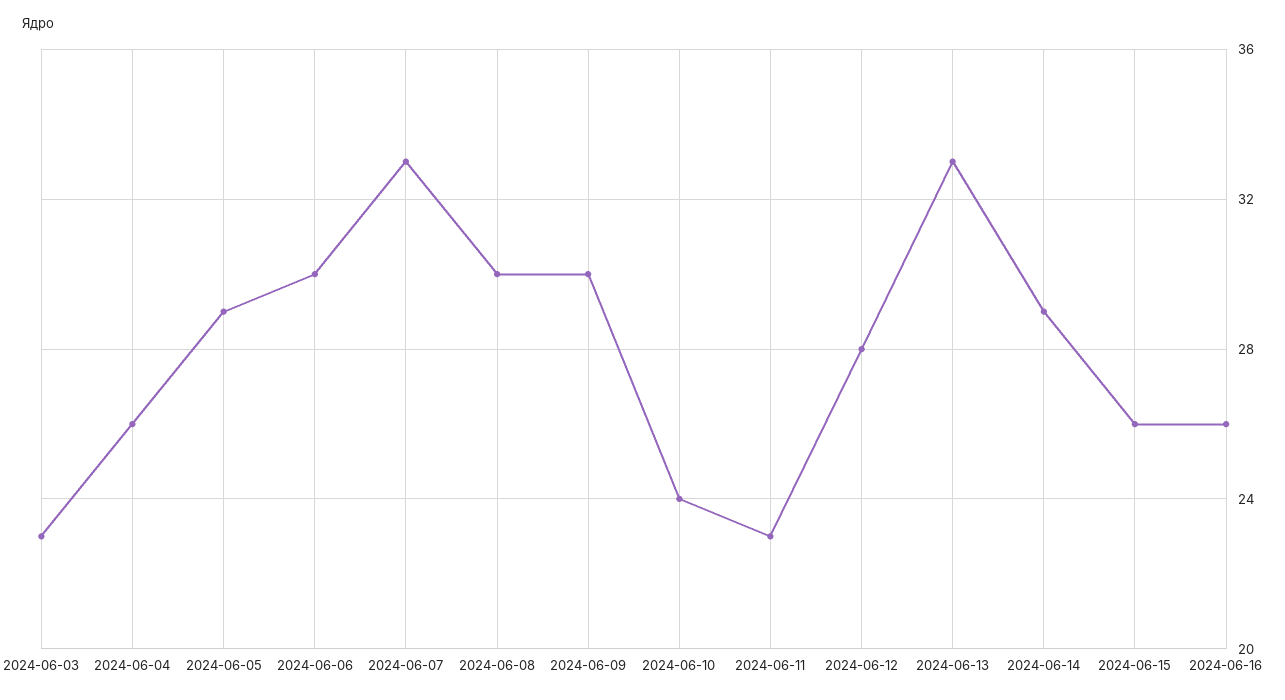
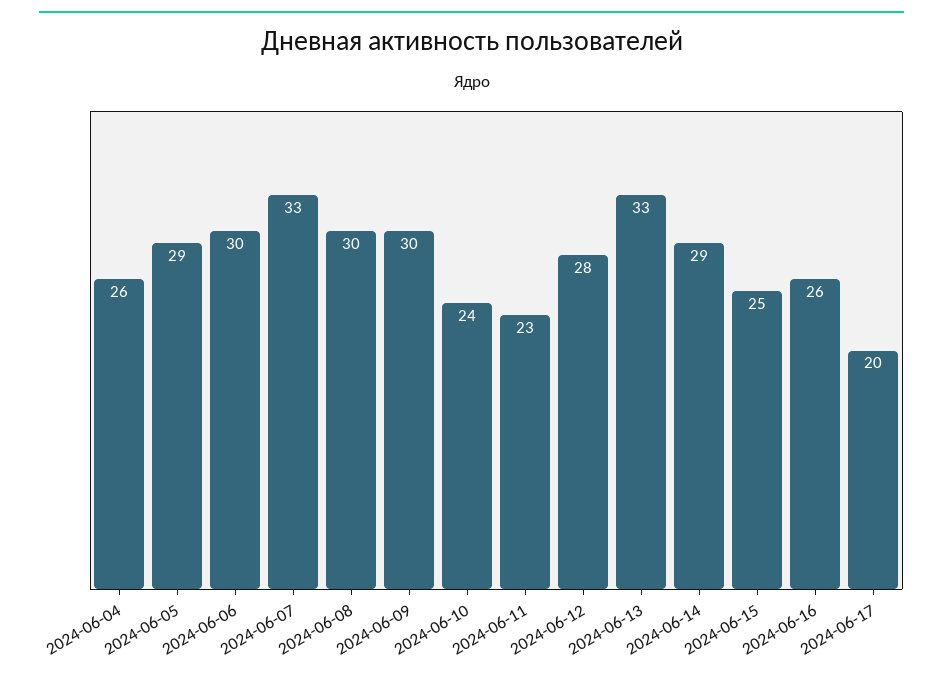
2024-06-03: 23 -> none
2024-06-15: 26 -> 25
2024-06-17: none -> 20

